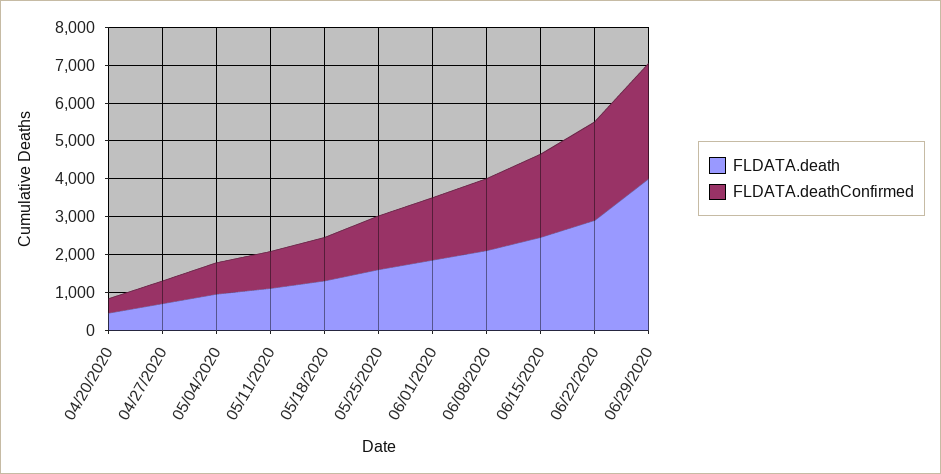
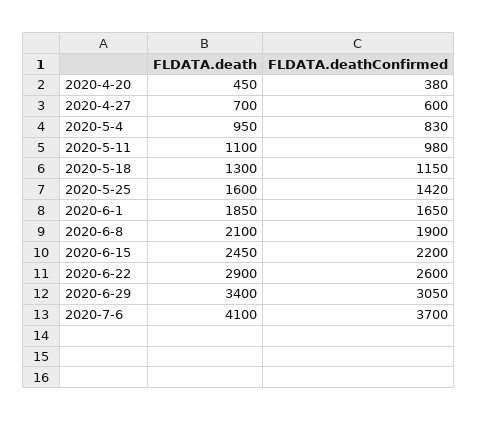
FLDATA.death, 06/29/2020: 4000 -> 3400
FLDATA.death, 2020-7-6: none -> 4100
FLDATA.deathConfirmed, 2020-7-6: none -> 3700

